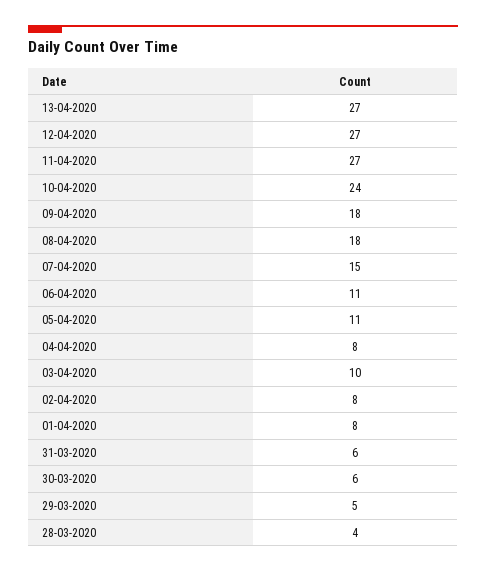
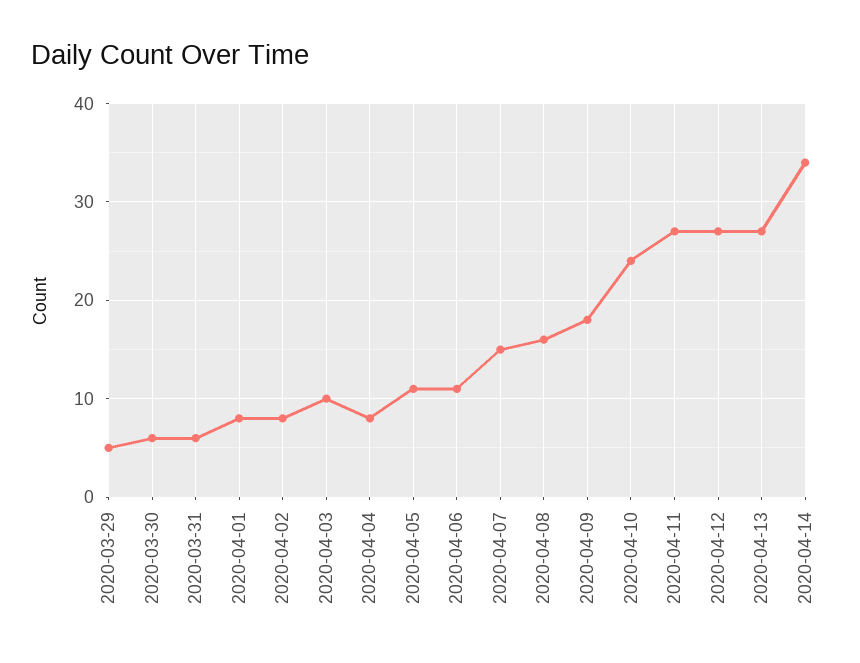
08-04-2020: 18 -> 16
28-03-2020: 4 -> none
2020-04-14: none -> 34

